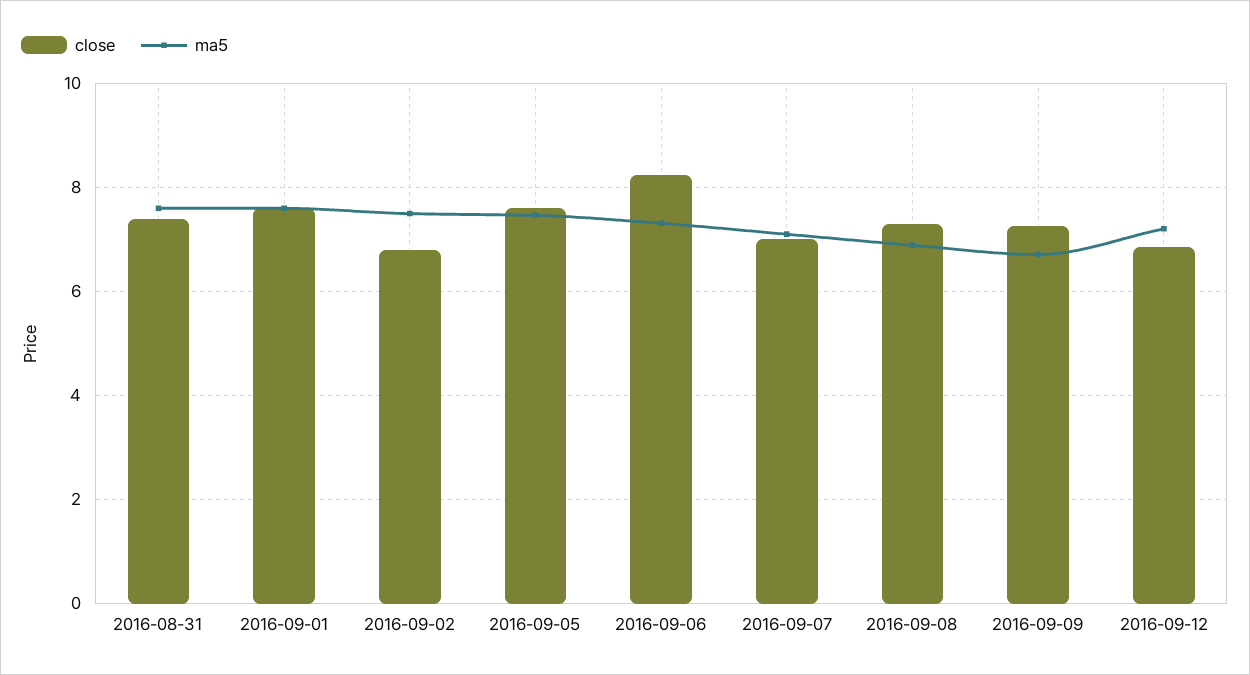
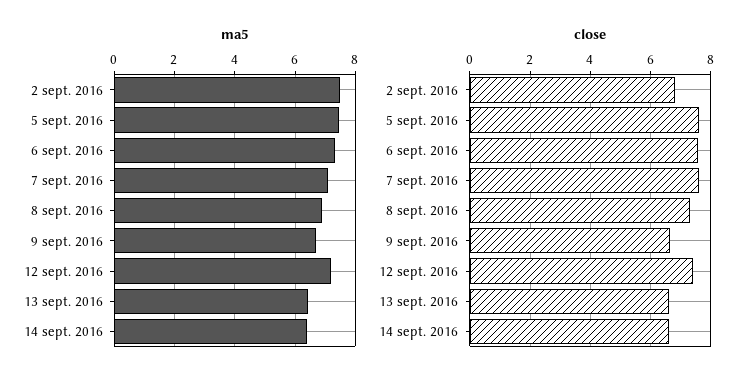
close, 2016-08-31: 7.4 -> none
ma5, 2016-08-31: 7.6 -> none
close, 2016-09-01: 7.6 -> none
ma5, 2016-09-01: 7.6 -> none
close, 2016-09-06: 8.2 -> 7.6
close, 2016-09-07: 7 -> 7.6
close, 2016-09-09: 7.2 -> 6.6
close, 2016-09-12: 6.8 -> 7.4
ma5, 13 sept. 2016: none -> 6.4
ma5, 14 sept. 2016: none -> 6.4
close, 13 sept. 2016: none -> 6.6
close, 14 sept. 2016: none -> 6.6

